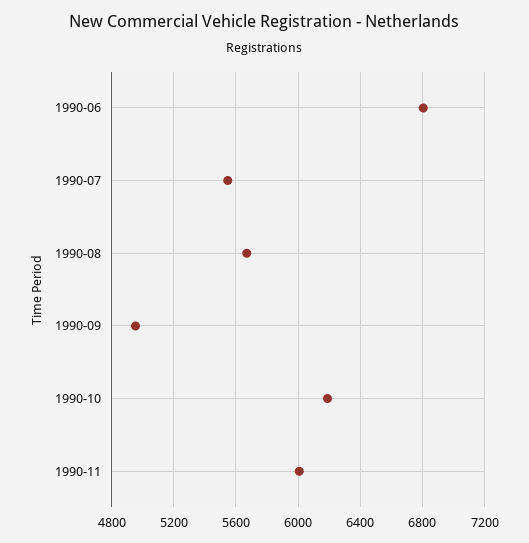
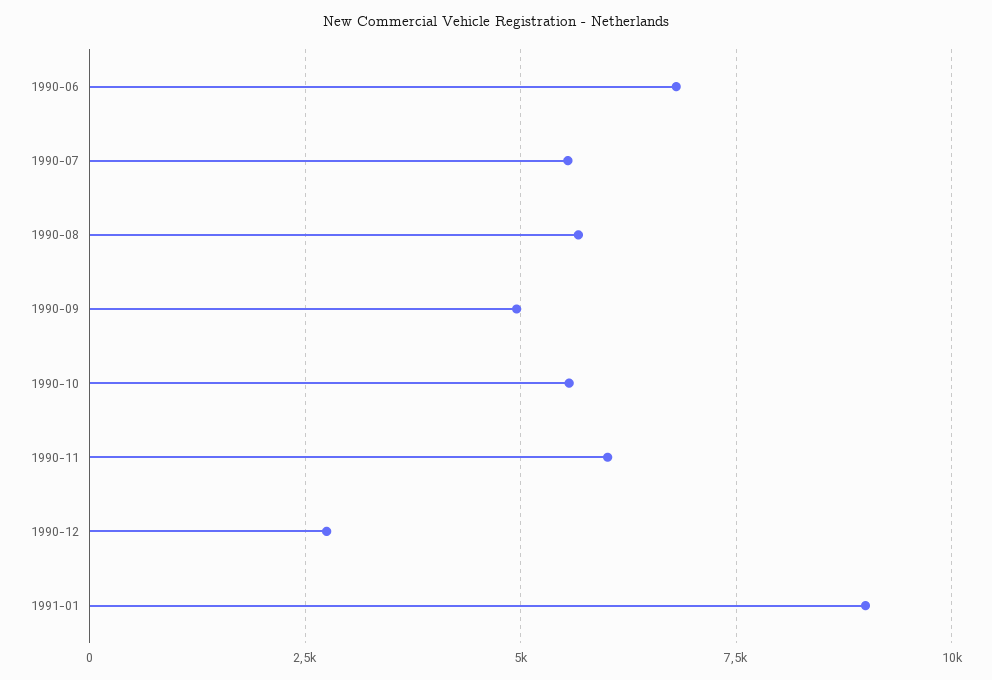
1990-10: 6200 -> 5500
1990-12: none -> 2750
1991-01: none -> 9000

